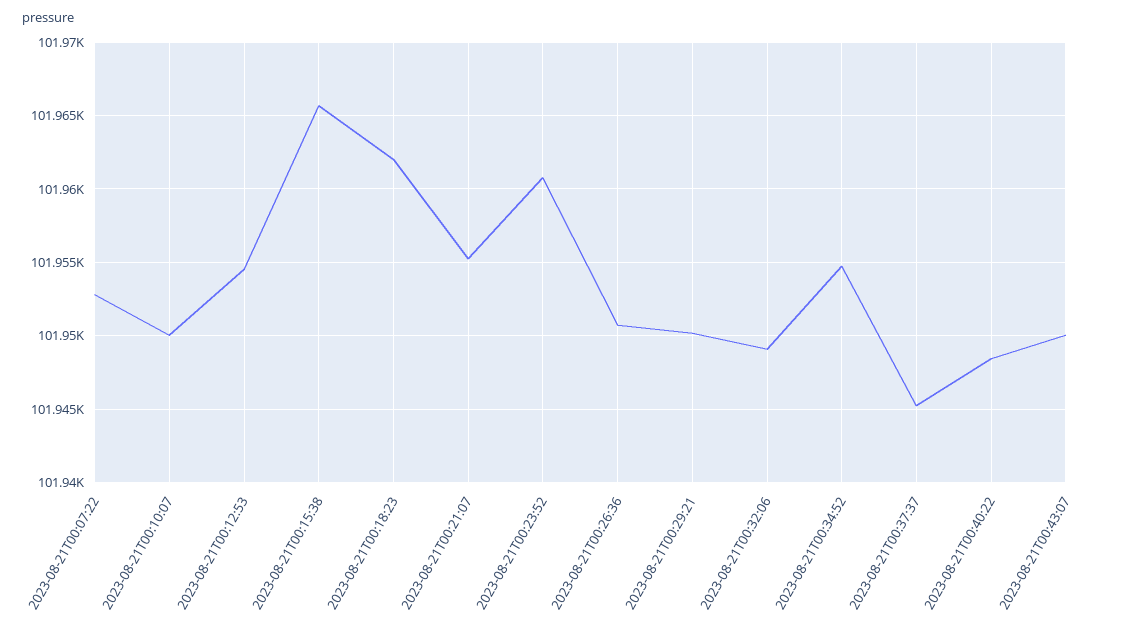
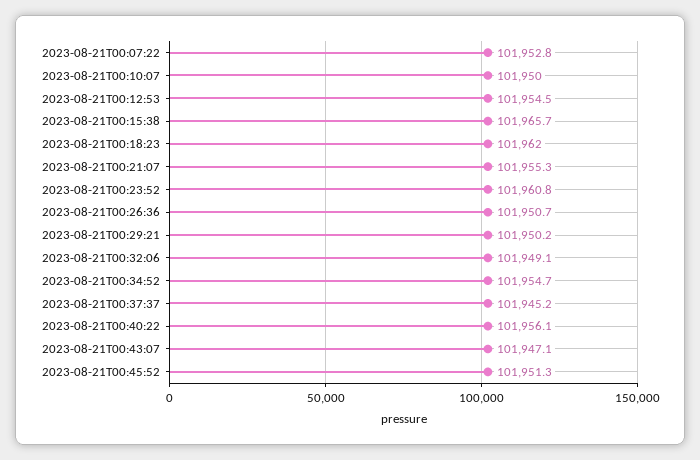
2023-08-21T00:40:22: 101948.5 -> 101956.1
2023-08-21T00:43:07: 101950 -> 101947.1
2023-08-21T00:45:52: none -> 101951.3

